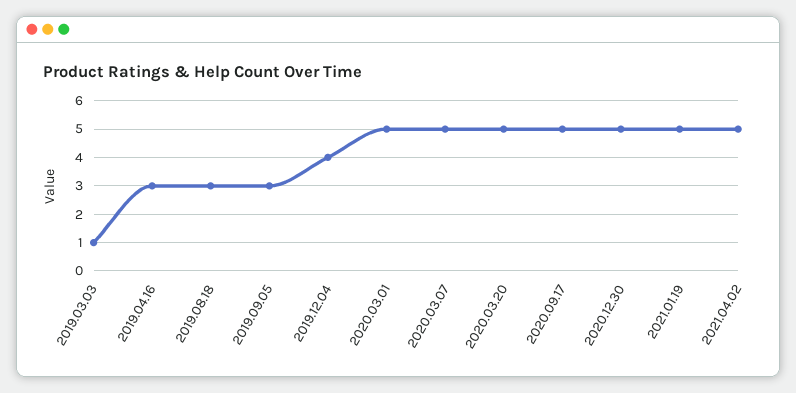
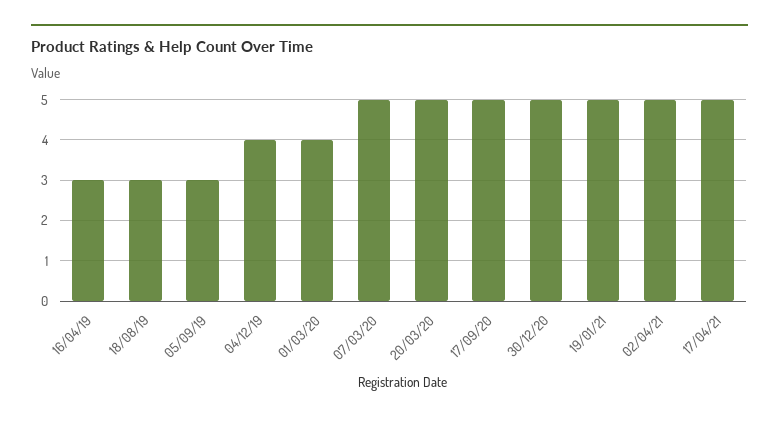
2019.03.03: 1 -> none
2020.03.01: 5 -> 4
17/04/21: none -> 5

